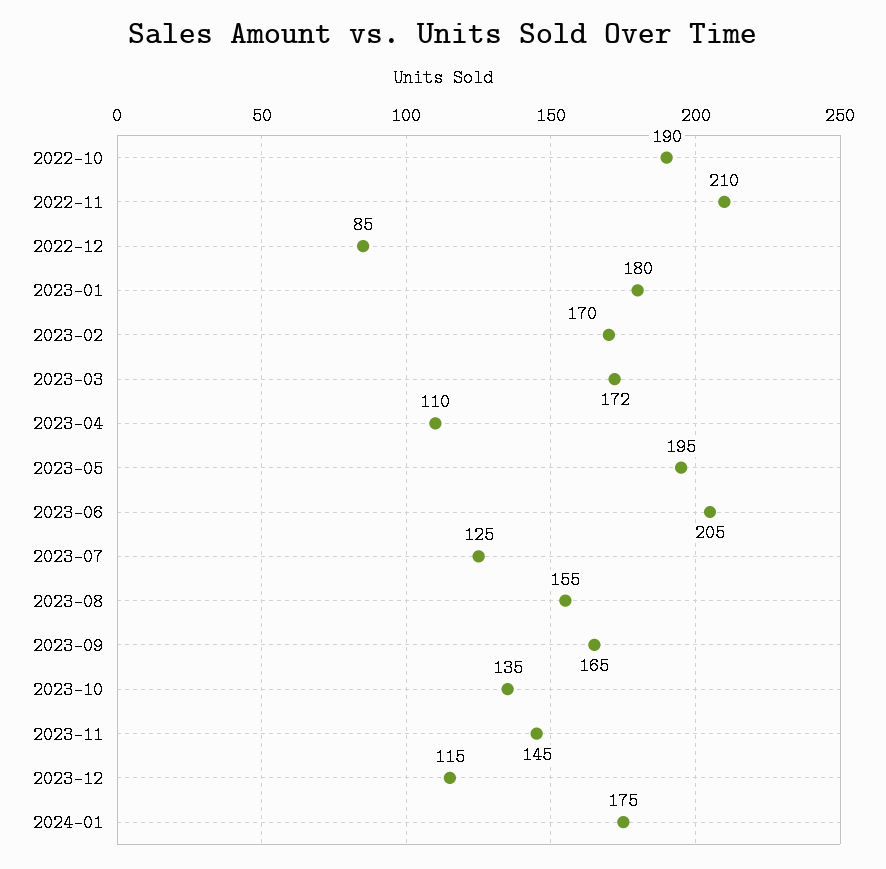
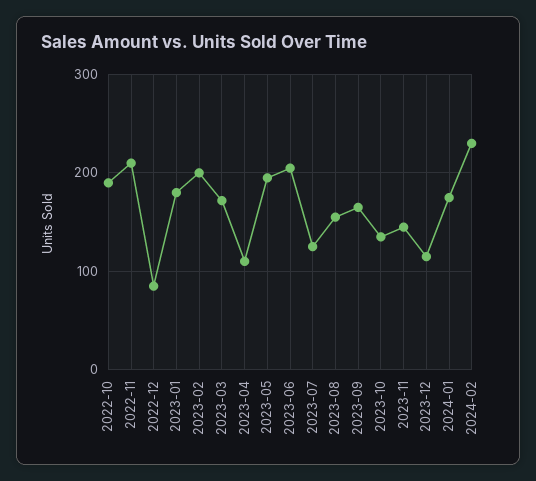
2023-02: 170 -> 200
2024-02: none -> 230

